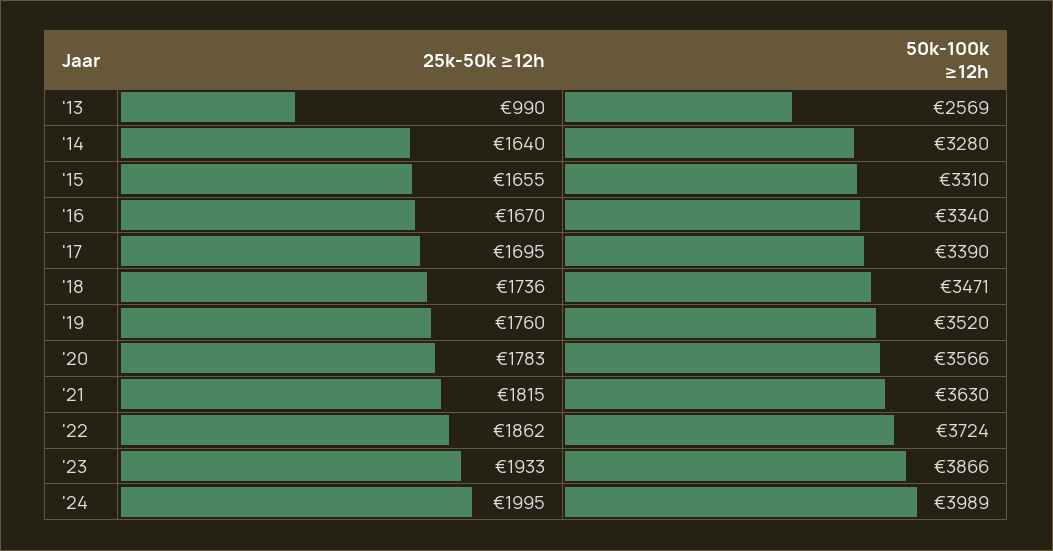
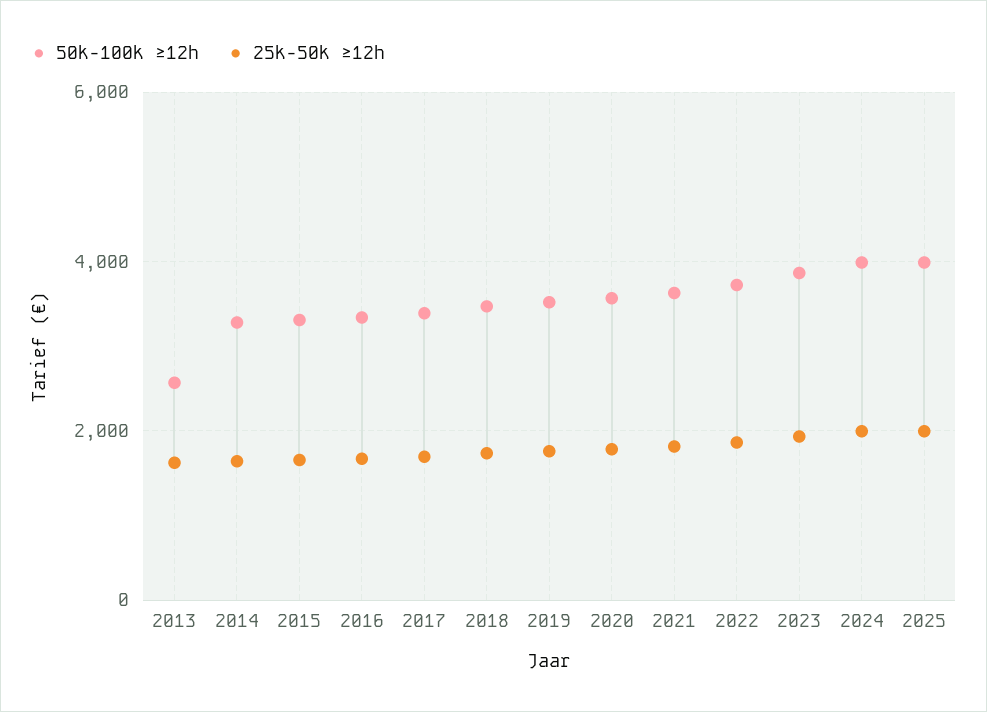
25k-50k ≥12h, '13: 990 -> 1600
50k-100k ≥12h, 2025: none -> 4000
25k-50k ≥12h, 2025: none -> 2000

